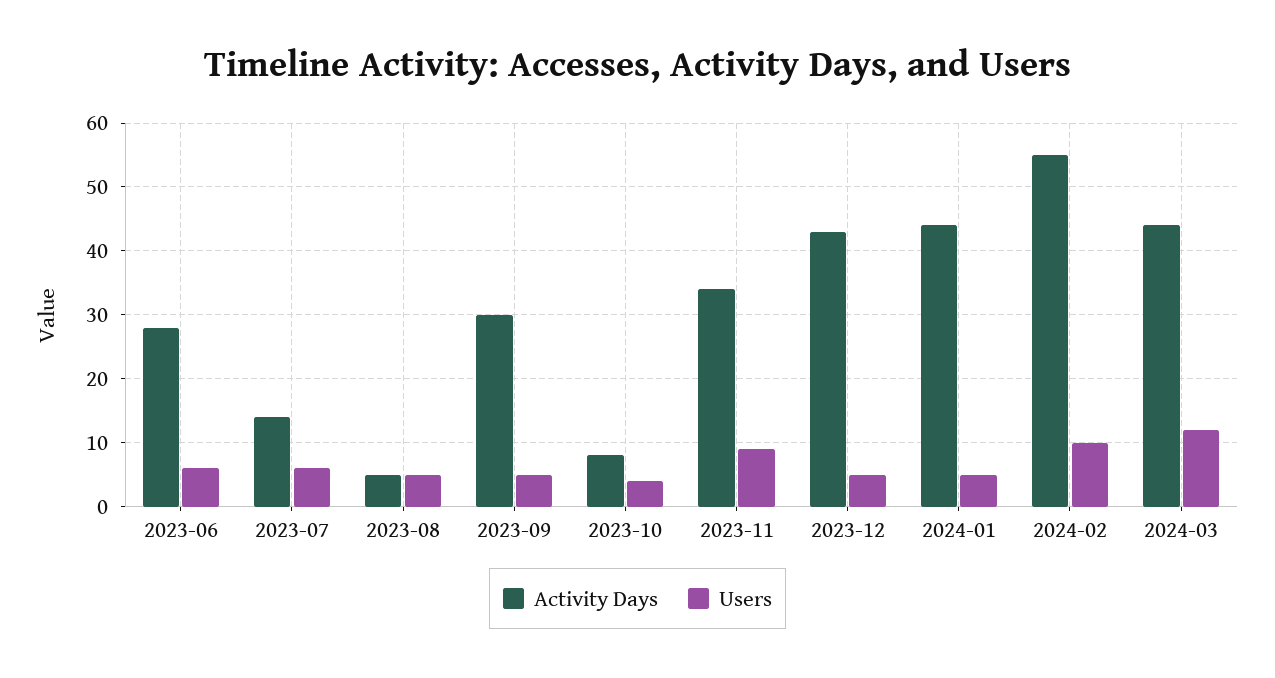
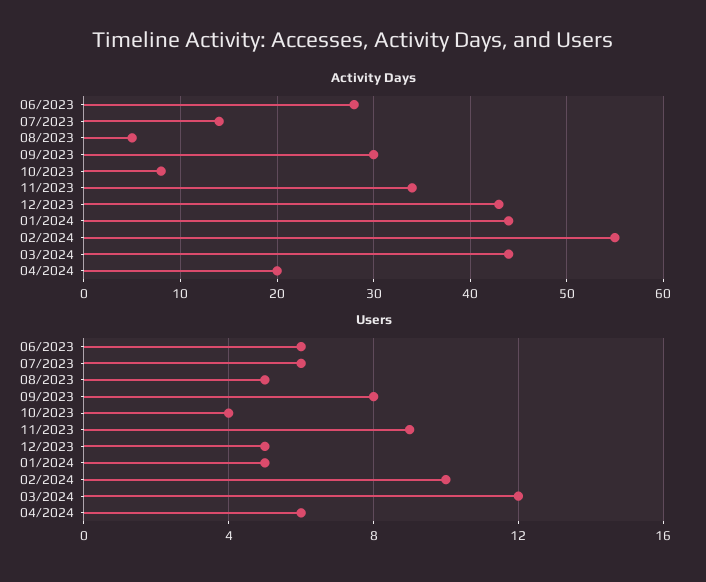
Users, 2023-09: 5 -> 8
Activity Days, 04/2024: none -> 20
Users, 04/2024: none -> 6

